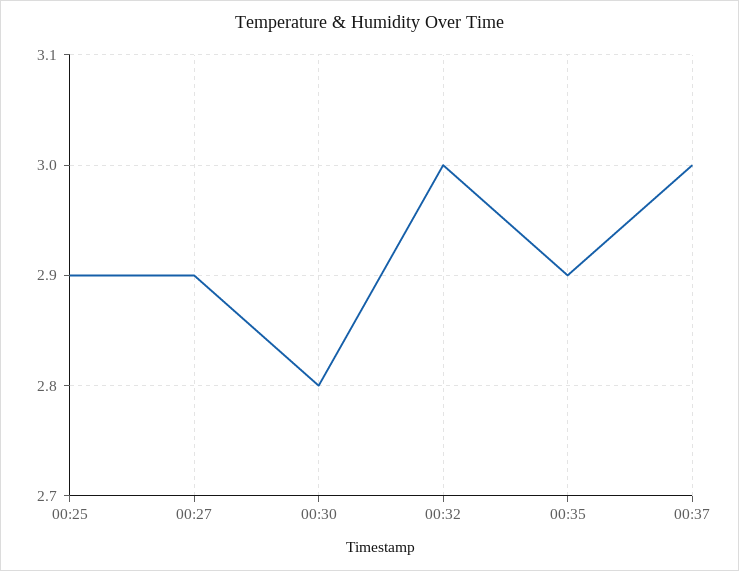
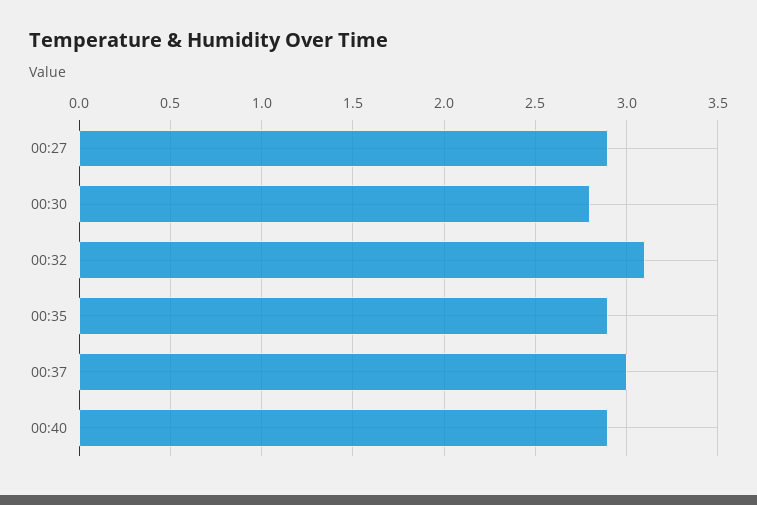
00:25: 2.9 -> none
00:32: 3 -> 3.1
00:40: none -> 2.9

